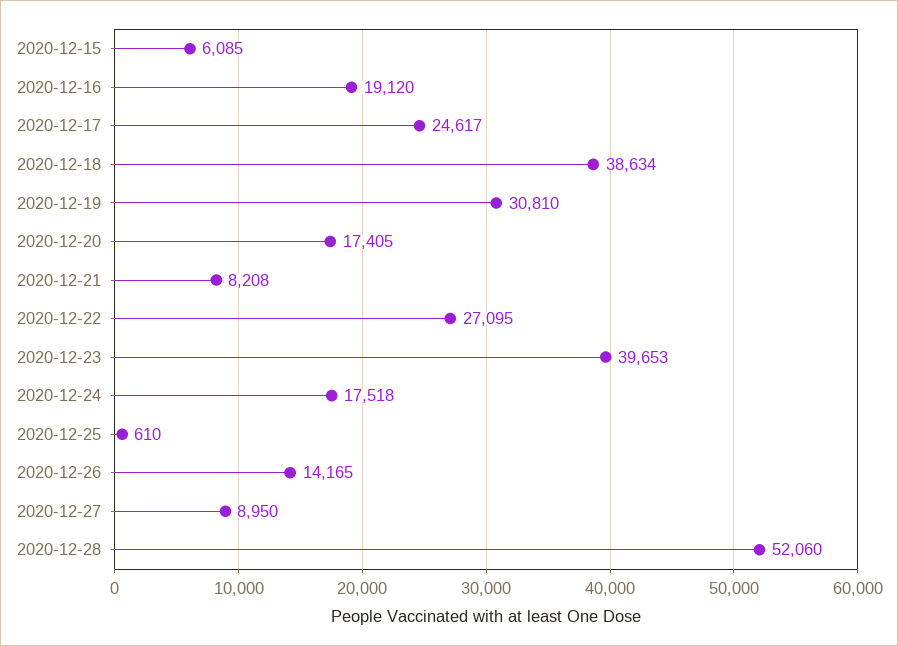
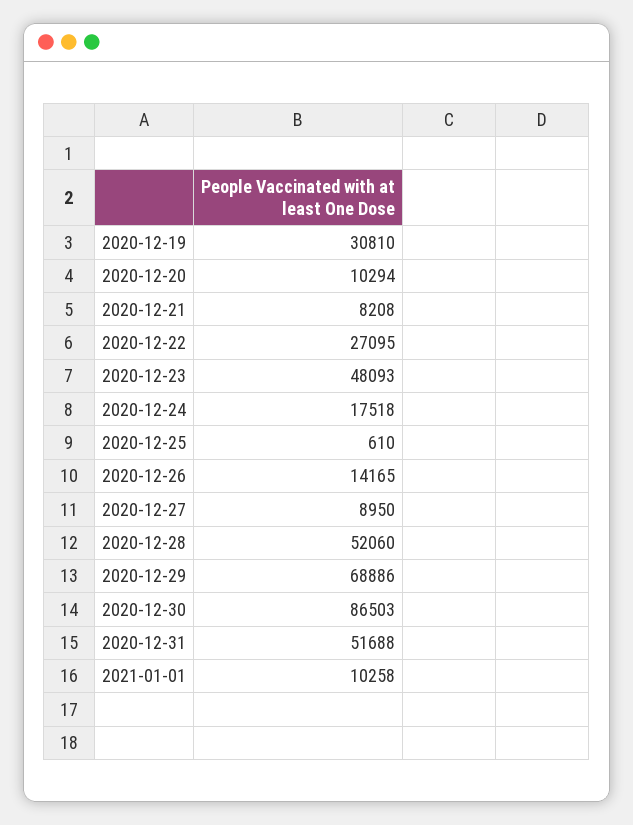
2020-12-15: 6085 -> none
2020-12-16: 19120 -> none
2020-12-17: 24617 -> none
2020-12-18: 38634 -> none
2020-12-20: 17405 -> 10294
2020-12-23: 39653 -> 48093
2020-12-29: none -> 68886
2020-12-30: none -> 86503
2020-12-31: none -> 51688
2021-01-01: none -> 10258

